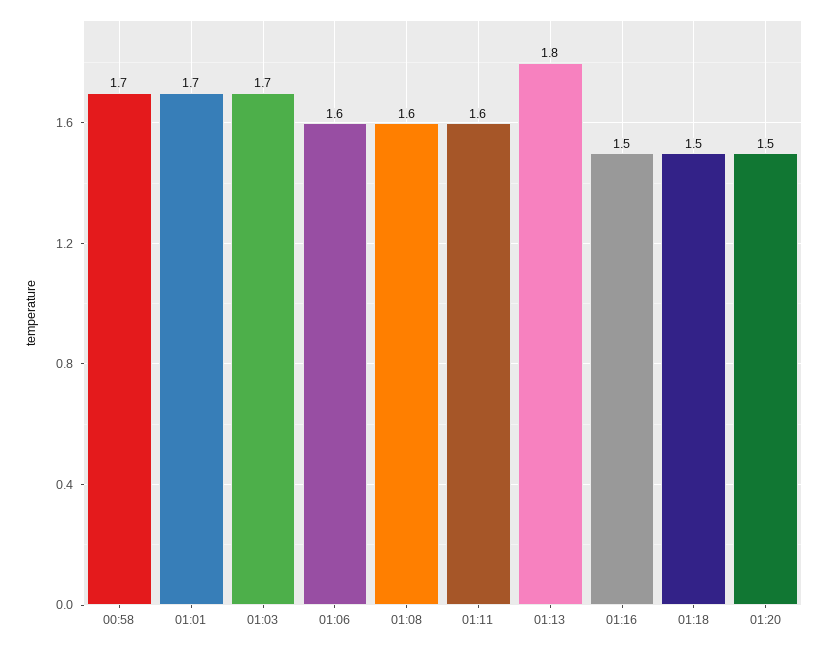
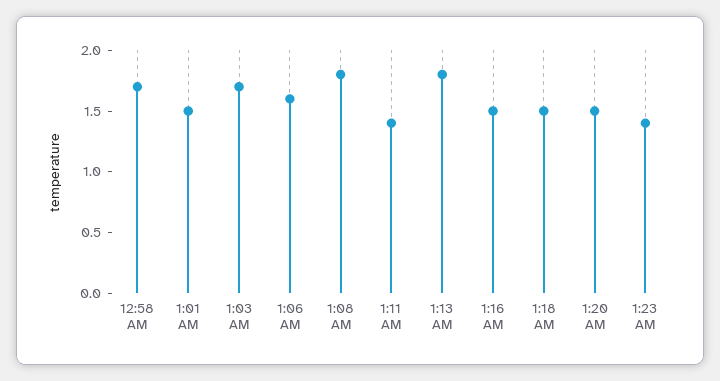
01:01: 1.7 -> 1.5
01:08: 1.6 -> 1.8
01:11: 1.6 -> 1.4
1:23 AM: none -> 1.4

